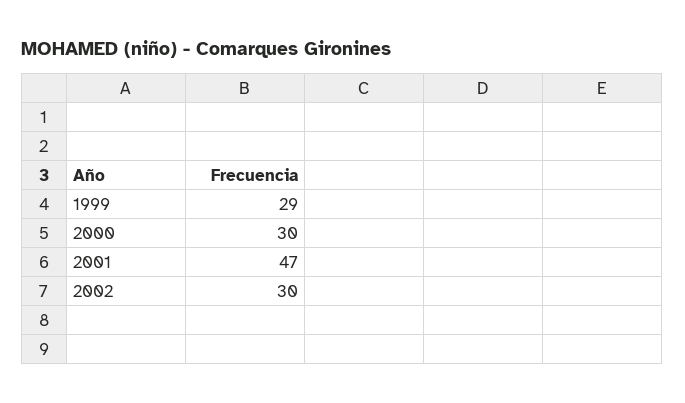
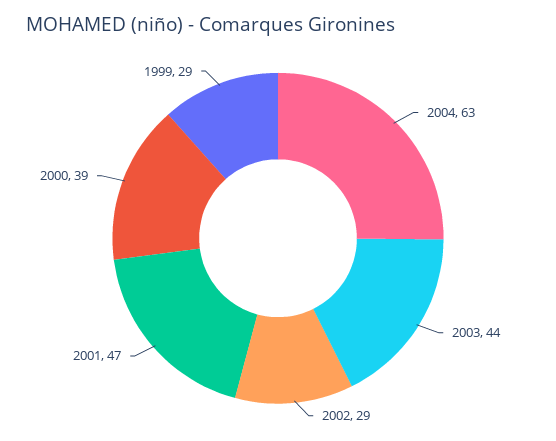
2000: 30 -> 39
2002: 30 -> 29
2004: none -> 63
2003: none -> 44

